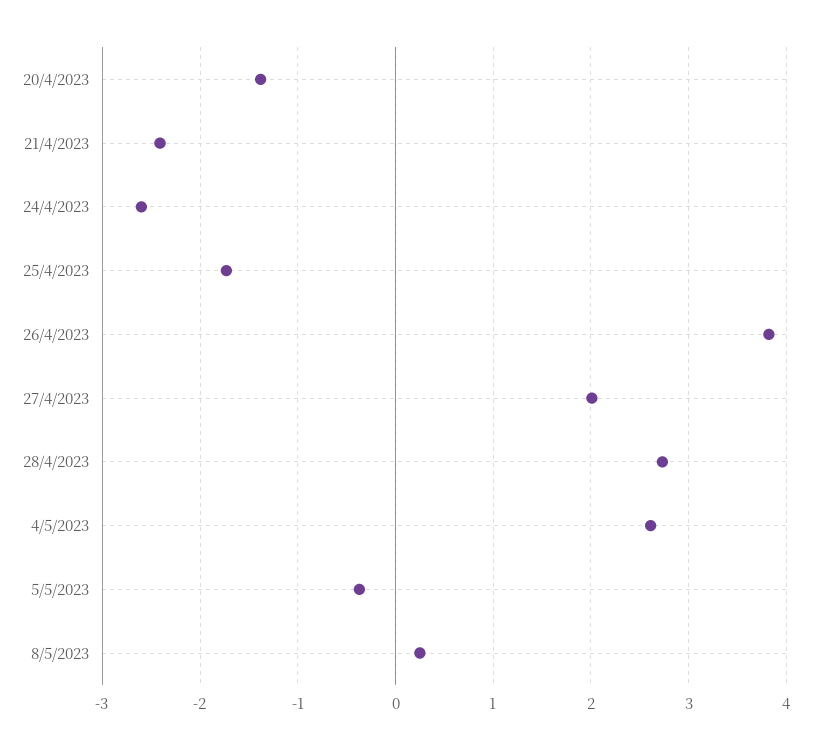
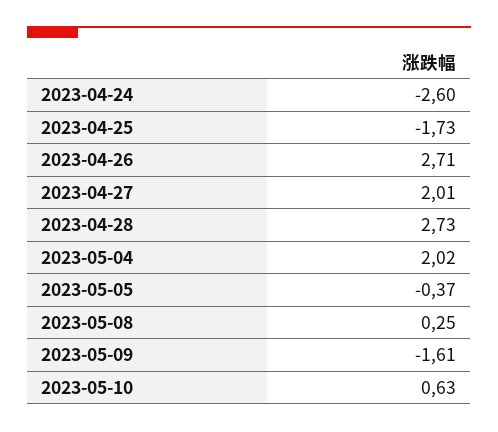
20/4/2023: -1.4 -> none
21/4/2023: -2.4 -> none
26/4/2023: 3.8 -> 2.71
4/5/2023: 2.6 -> 2.02
2023-05-09: none -> -1.61
2023-05-10: none -> 0.63

